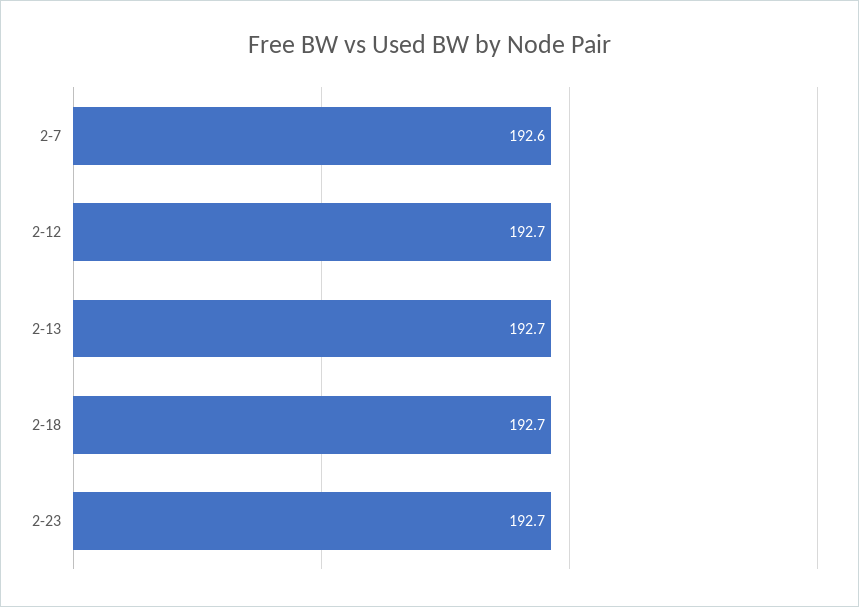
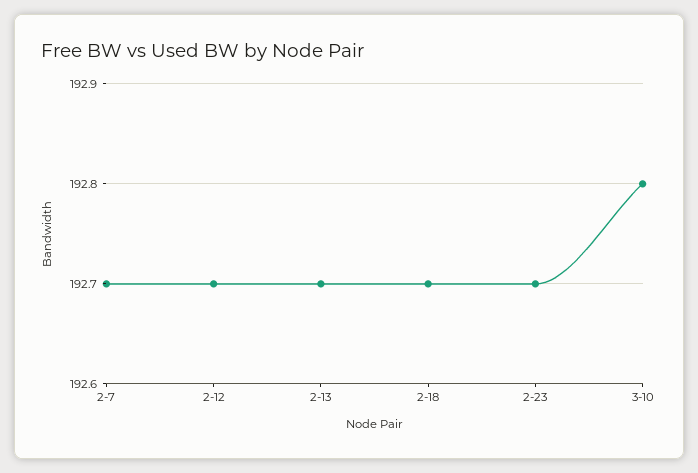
2-7: 192.6 -> 192.7
3-10: none -> 192.8

